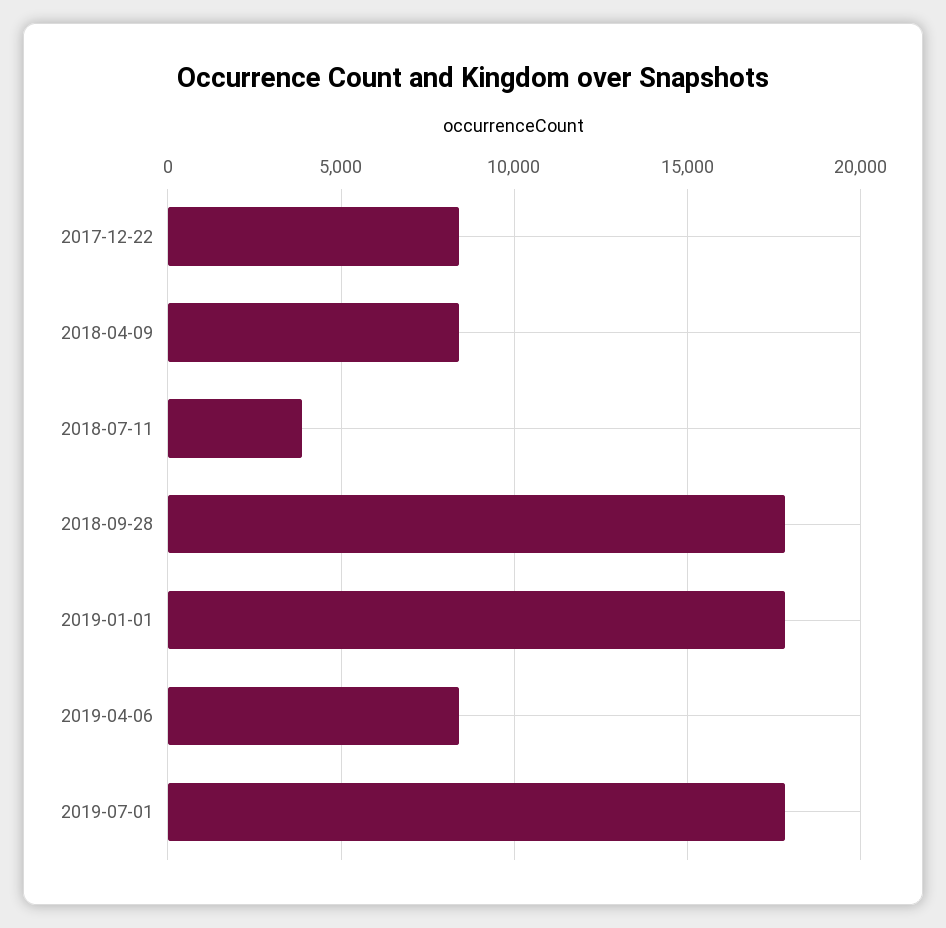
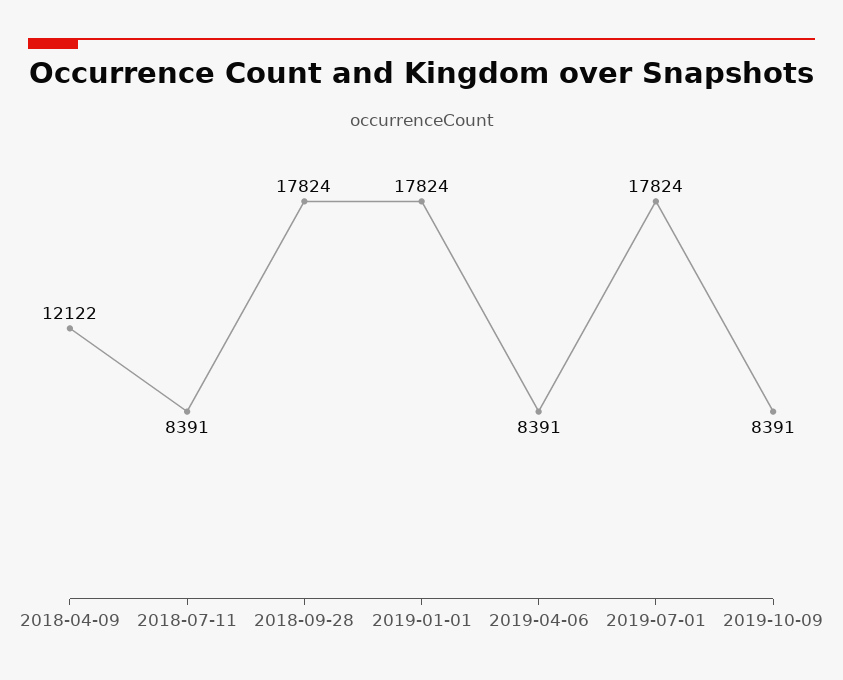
2017-12-22: 8500 -> none
2018-04-09: 8500 -> 12122
2018-07-11: 4000 -> 8391
2019-10-09: none -> 8391

